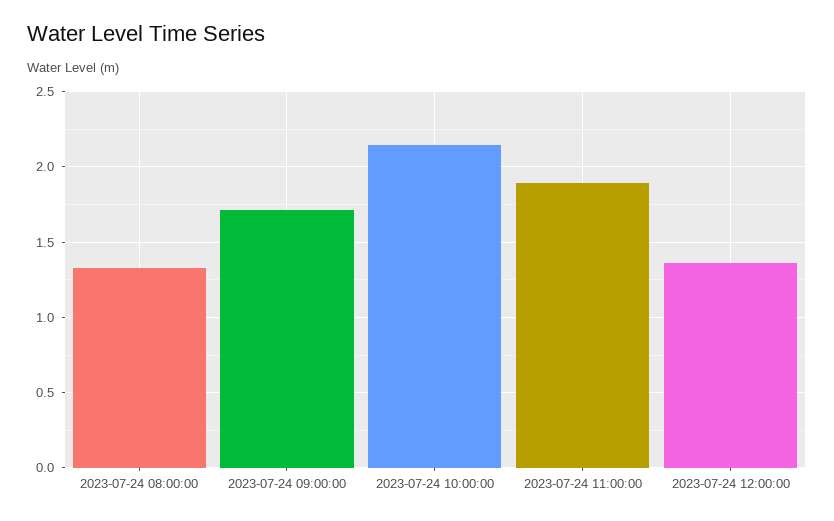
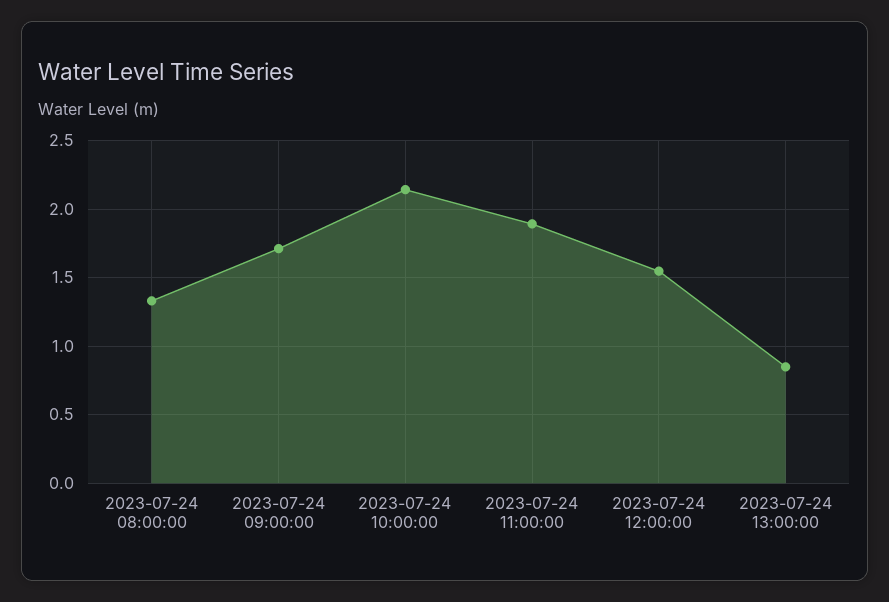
2023-07-24 12:00:00: 1.35 -> 1.55
2023-07-24 13:00:00: none -> 0.85

